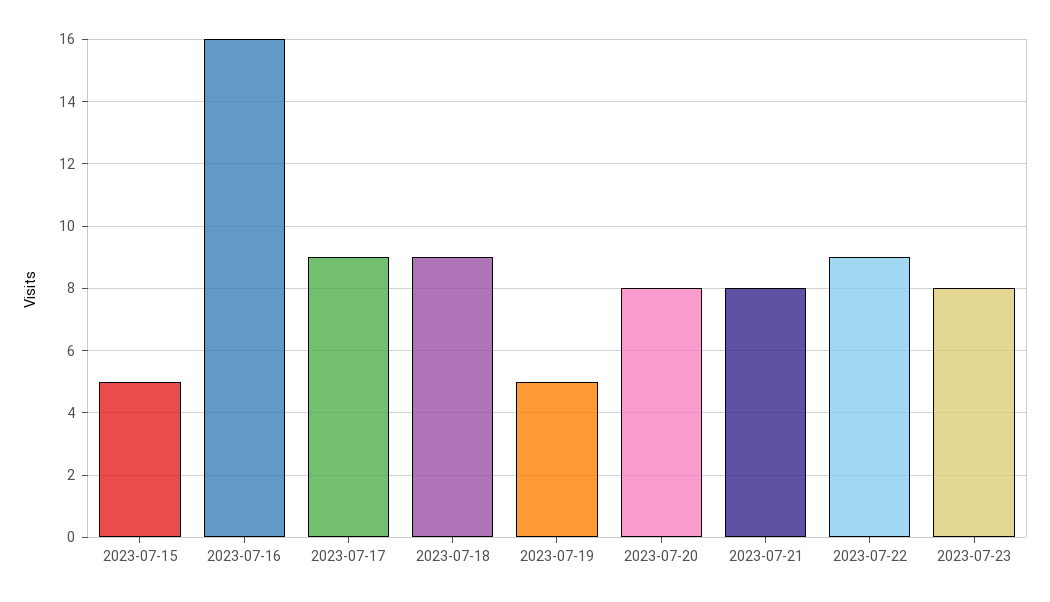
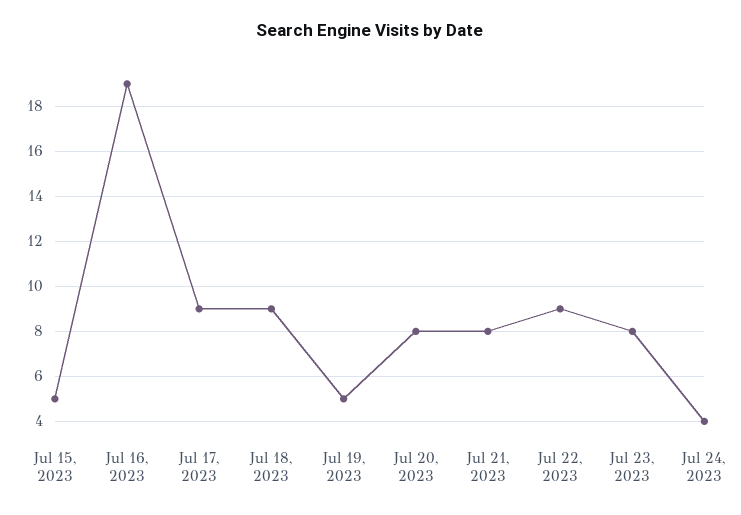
2023-07-16: 16 -> 19
Jul 24, 2023: none -> 4

